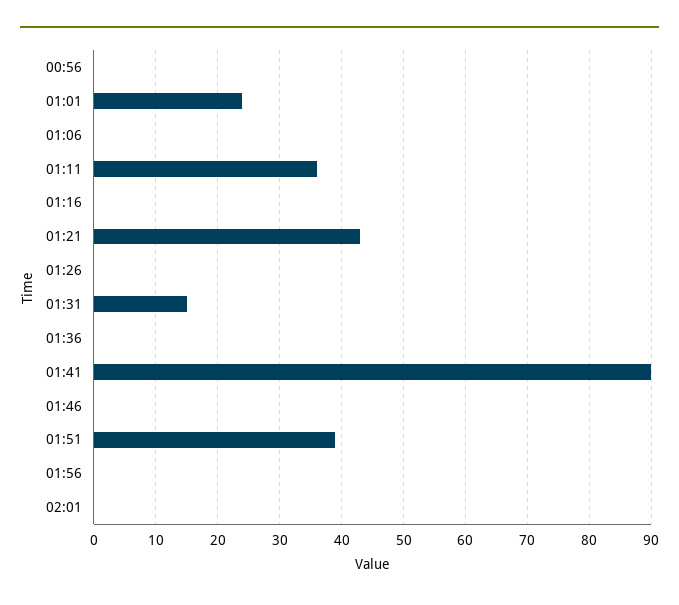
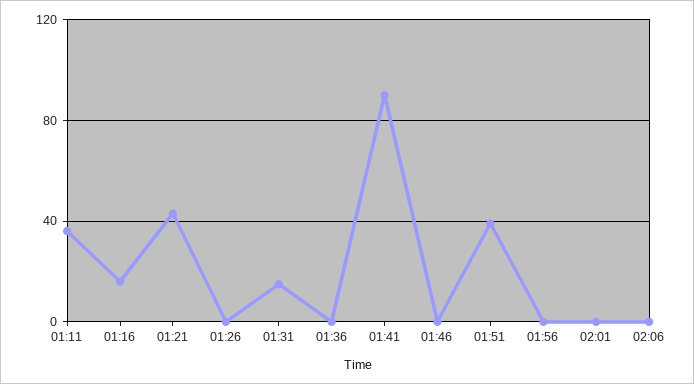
00:56: 0 -> none
01:01: 24 -> none
01:06: 0 -> none
01:16: 0 -> 15
02:06: none -> 0

